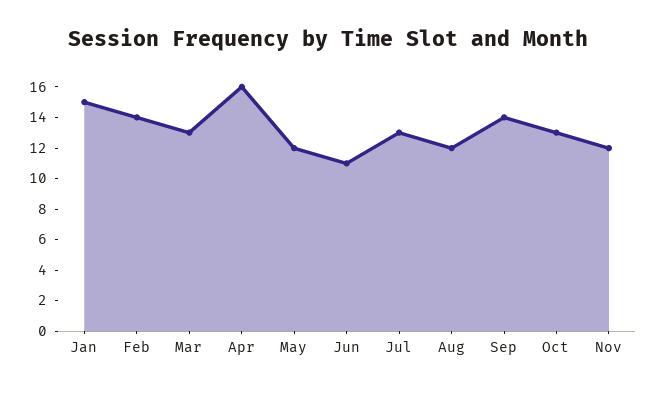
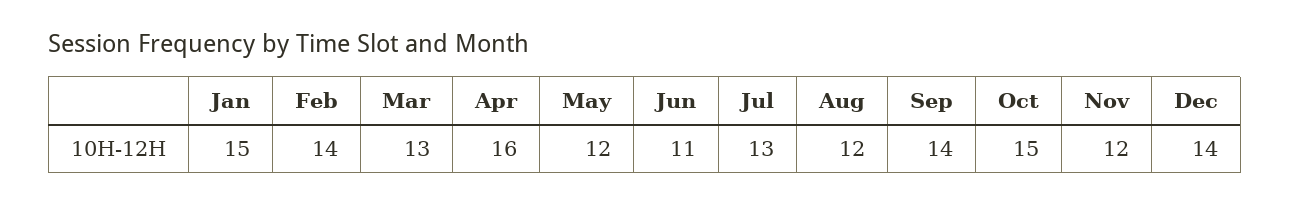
Oct: 13 -> 15
Dec: none -> 14

